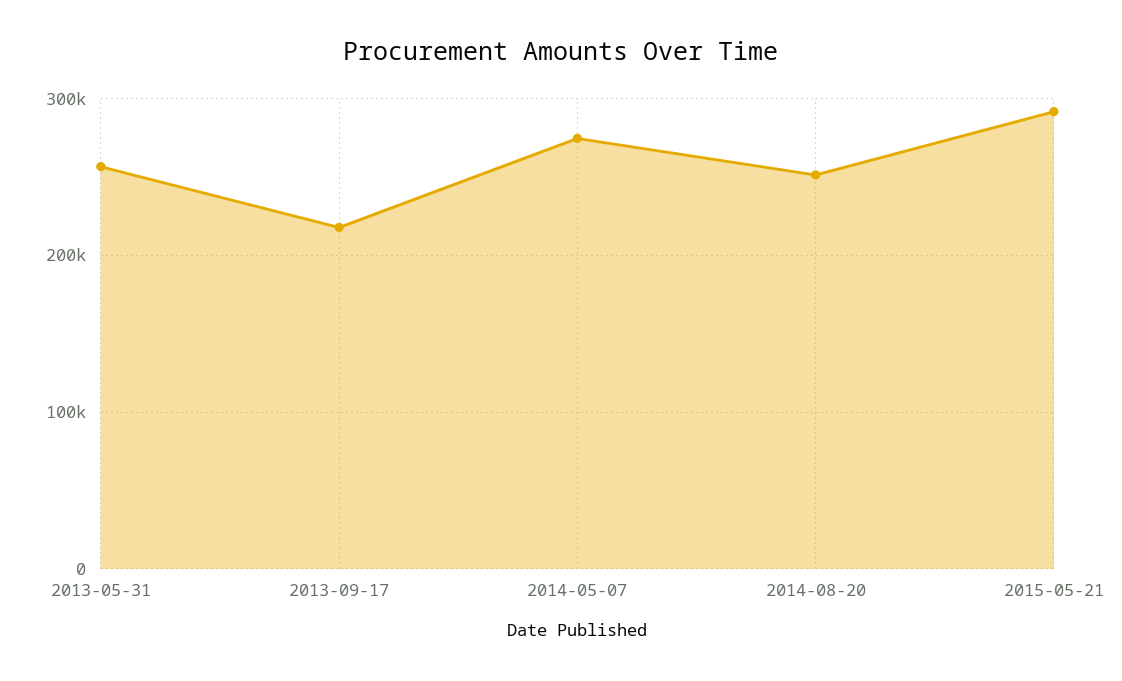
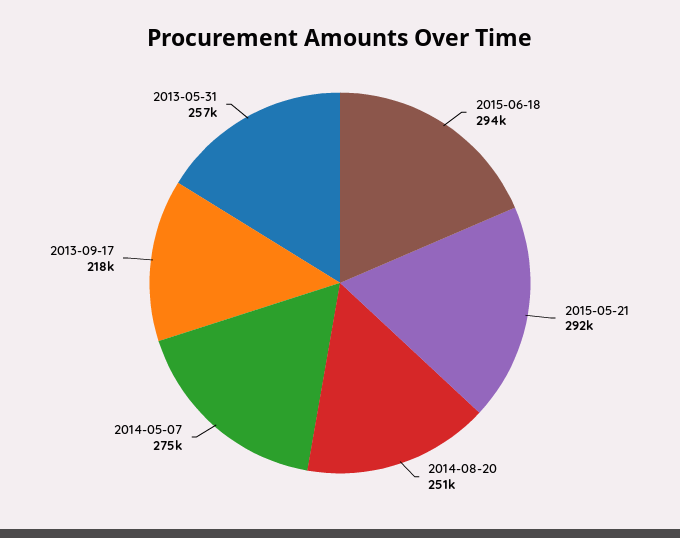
2015-06-18: none -> 294000

